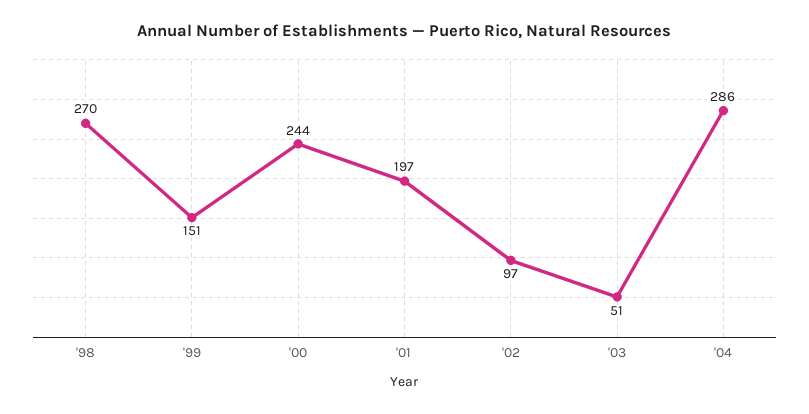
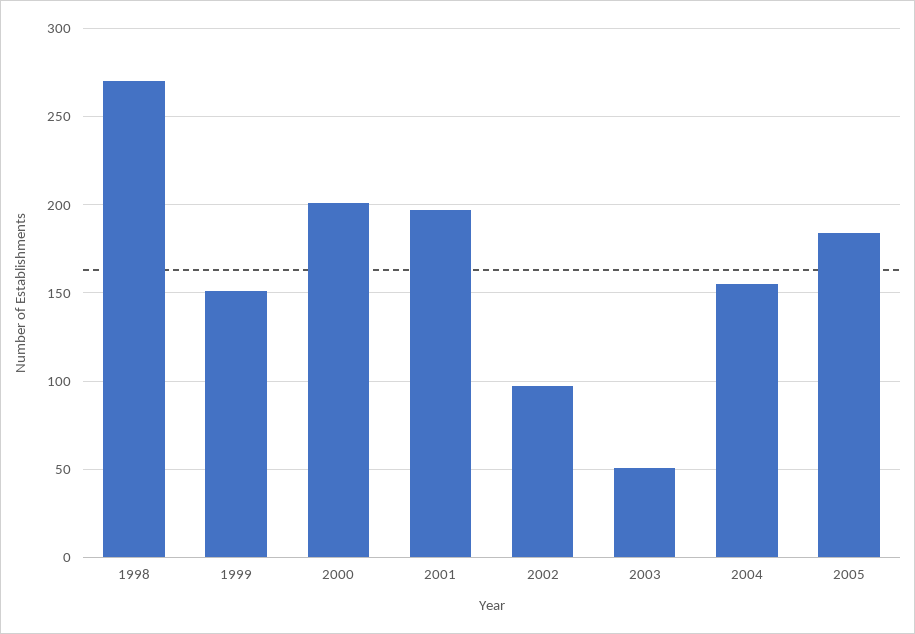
'00: 244 -> 200
'04: 286 -> 155
2005: none -> 185

